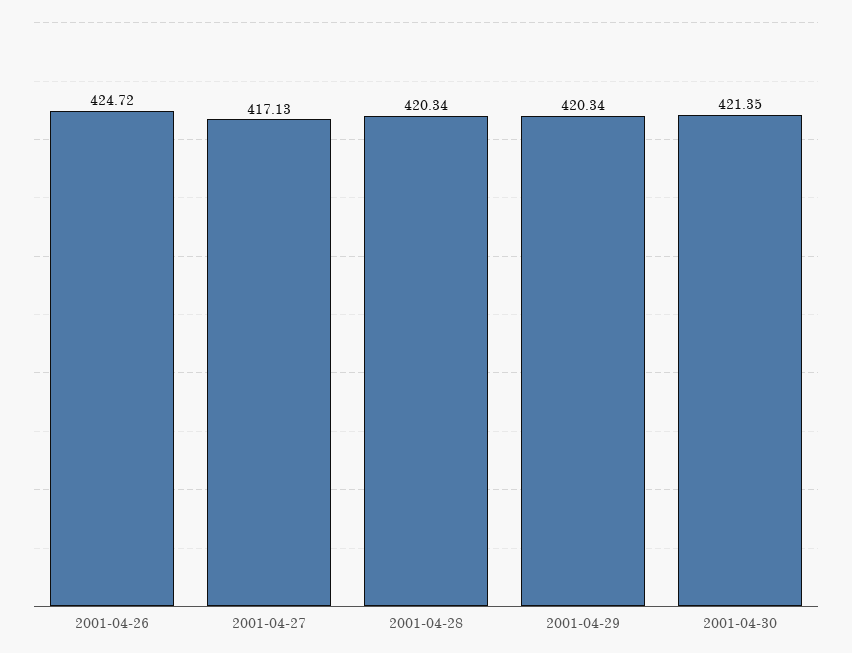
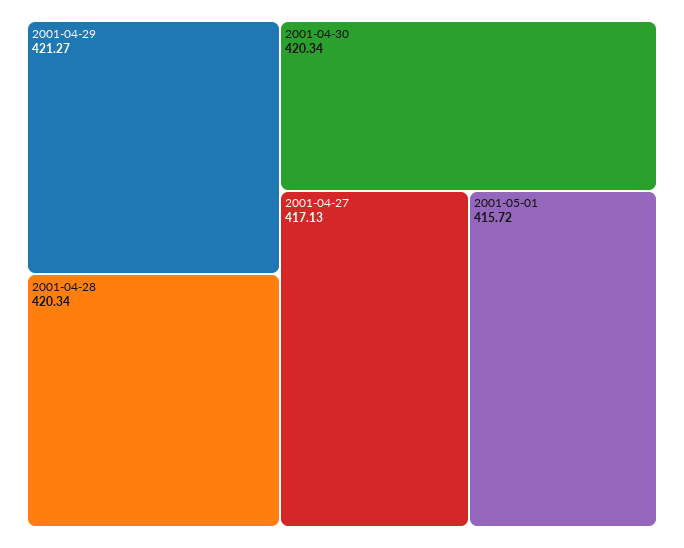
2001-04-26: 424.72 -> none
2001-04-29: 420.34 -> 421.27
2001-04-30: 421.35 -> 420.34
2001-05-01: none -> 415.72

